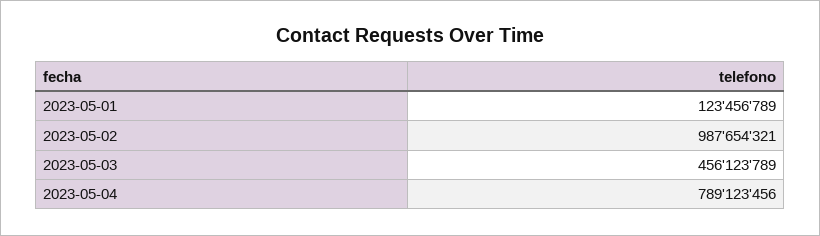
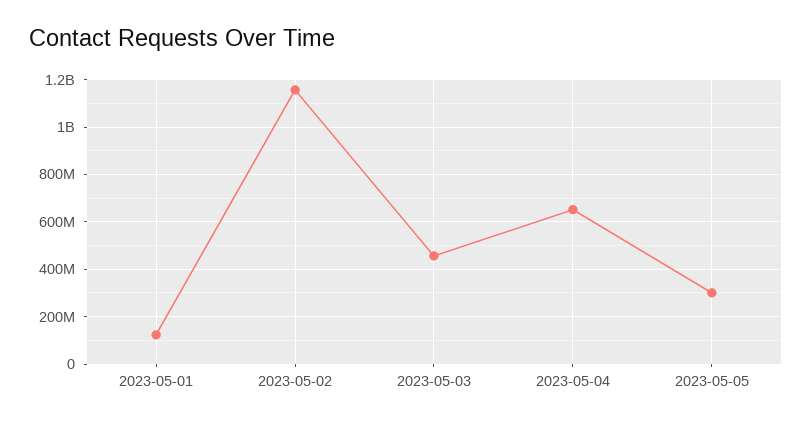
2023-05-02: 987654321 -> 1150000000
2023-05-04: 789123456 -> 650000000
2023-05-05: none -> 300000000

